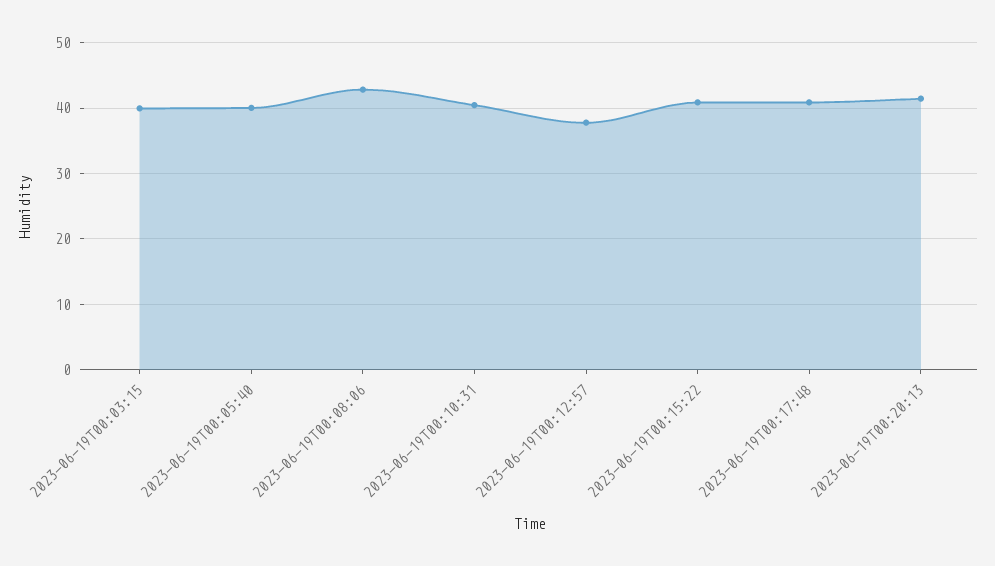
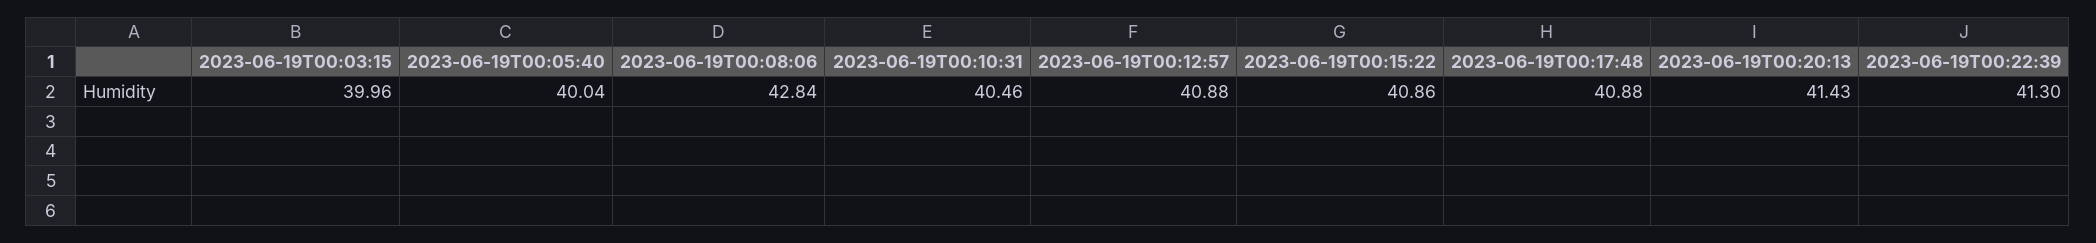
2023-06-19T00:12:57: 38 -> 40.88
2023-06-19T00:22:39: none -> 41.3

